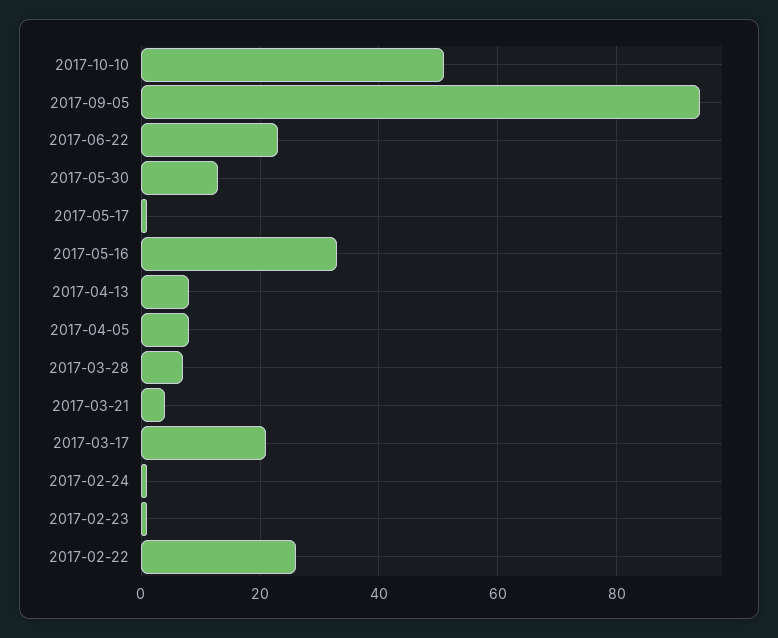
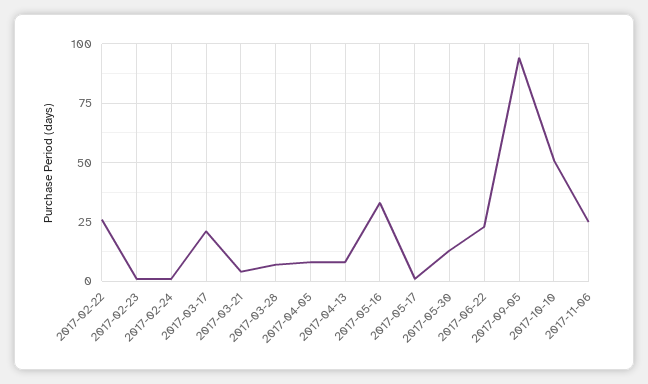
2017-11-06: none -> 25

